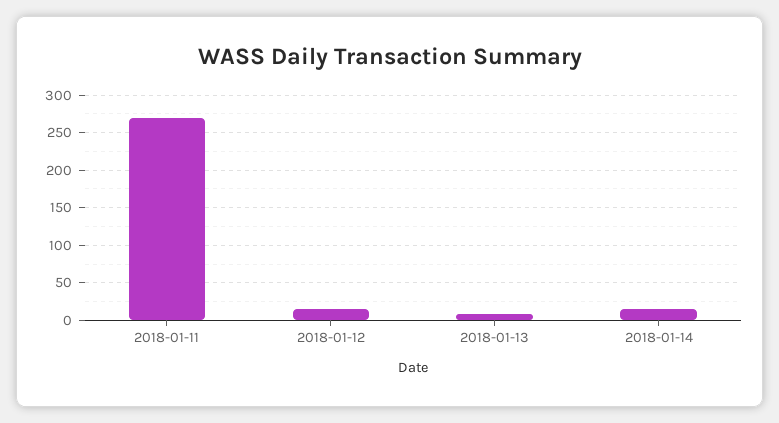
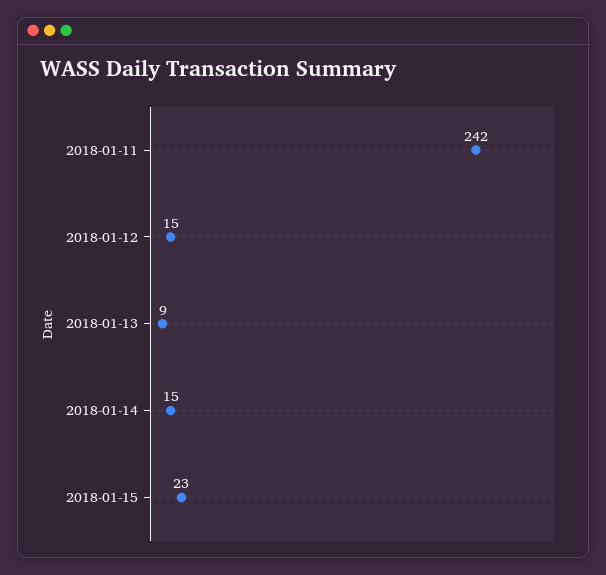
2018-01-11: 270 -> 242
2018-01-15: none -> 23

